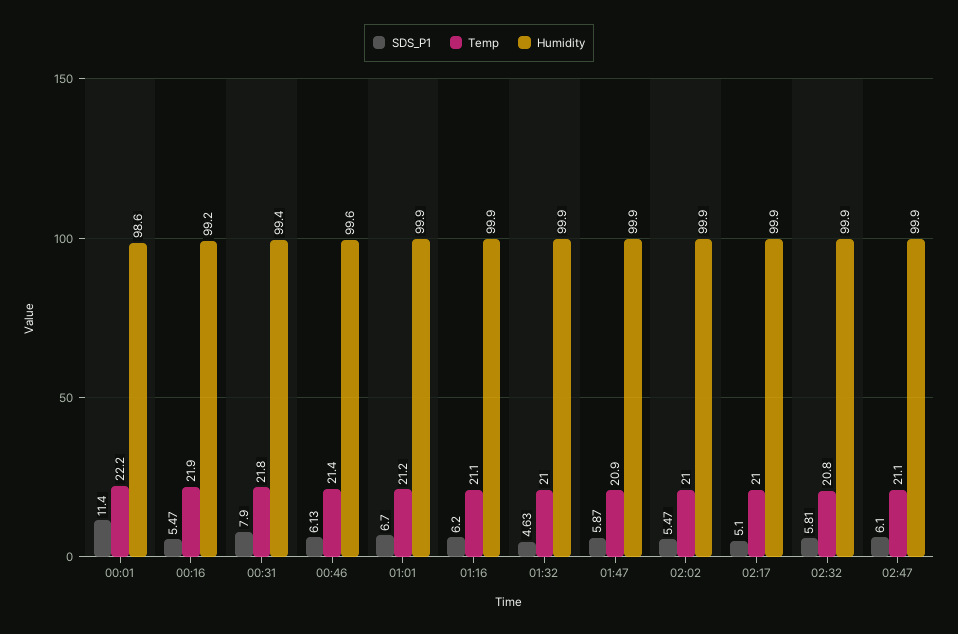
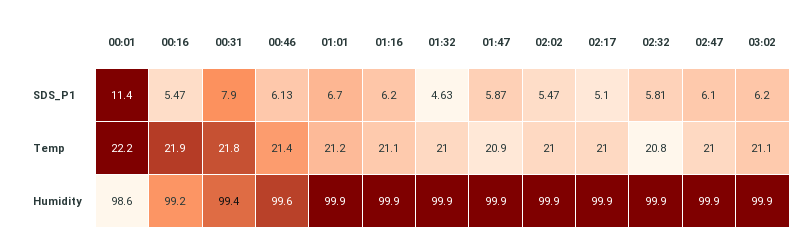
Temp, 02:47: 21.1 -> 21
SDS_P1, 03:02: none -> 6.2
Temp, 03:02: none -> 21.1
Humidity, 03:02: none -> 99.9

